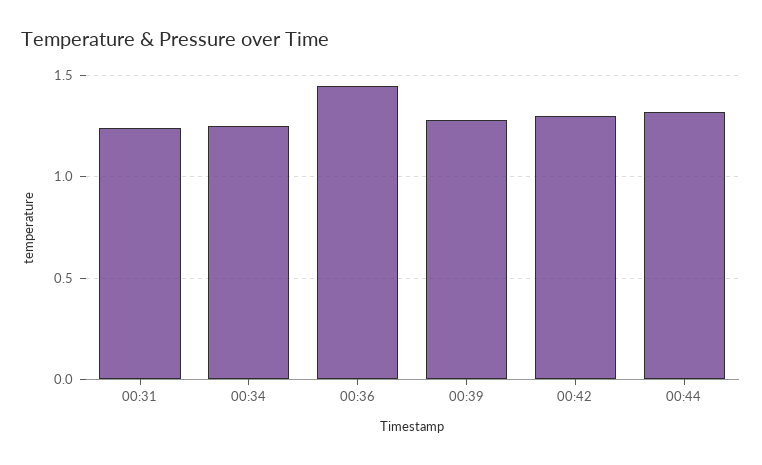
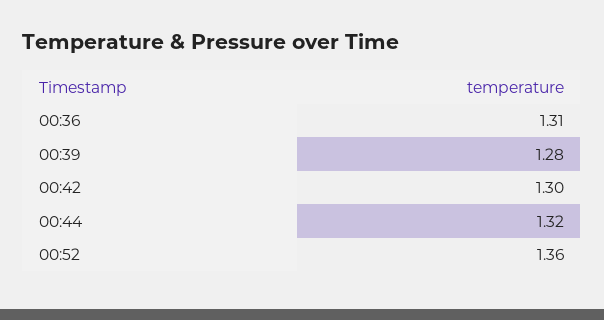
00:31: 1.25 -> none
00:34: 1.25 -> none
00:36: 1.45 -> 1.31
00:52: none -> 1.36

